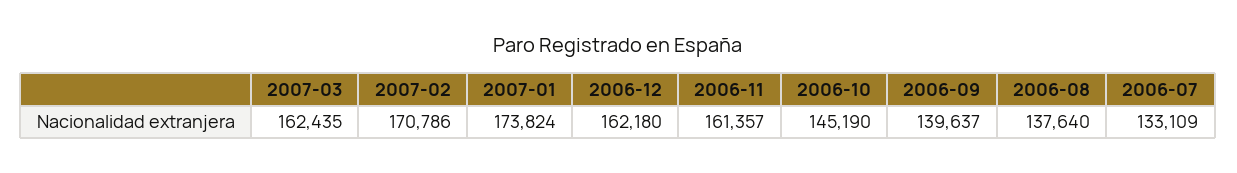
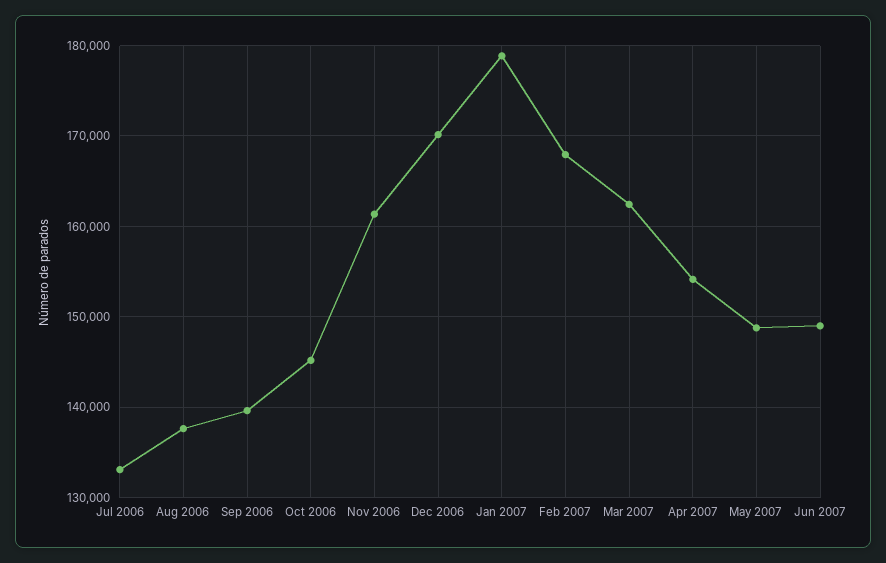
2007-02: 170786 -> 168000
2007-01: 173824 -> 179000
2006-12: 162180 -> 170000
Apr 2007: none -> 154000
May 2007: none -> 149000
Jun 2007: none -> 149000

